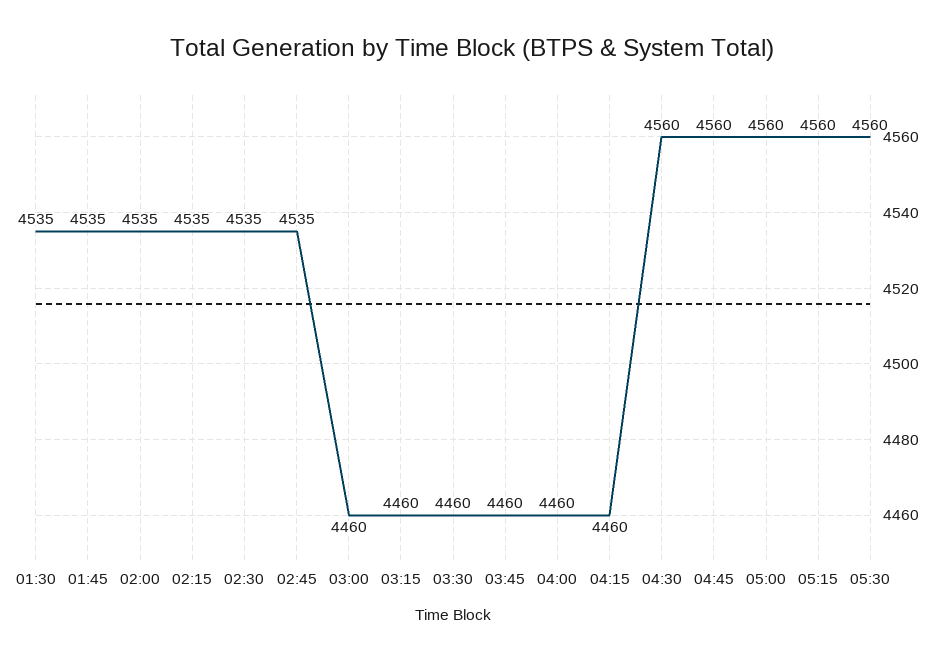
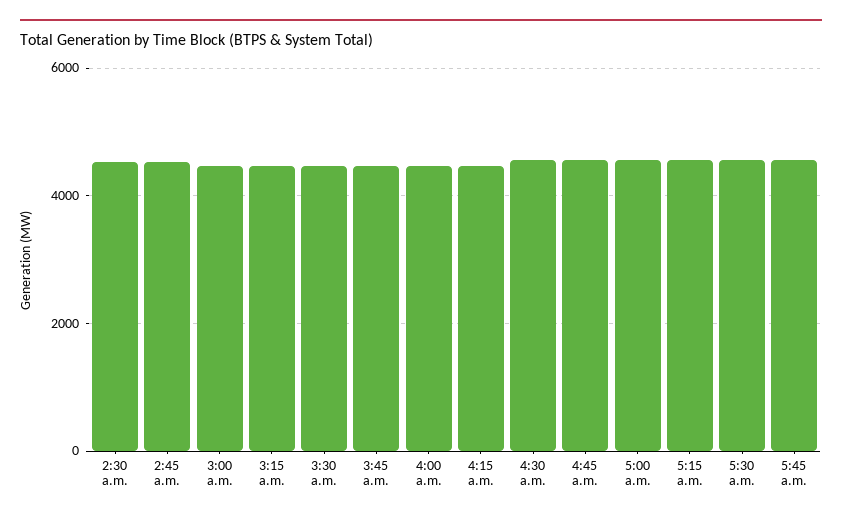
01:30: 4535 -> none
01:45: 4535 -> none
02:00: 4535 -> none
02:15: 4535 -> none
5:45 a.m.: none -> 4600

